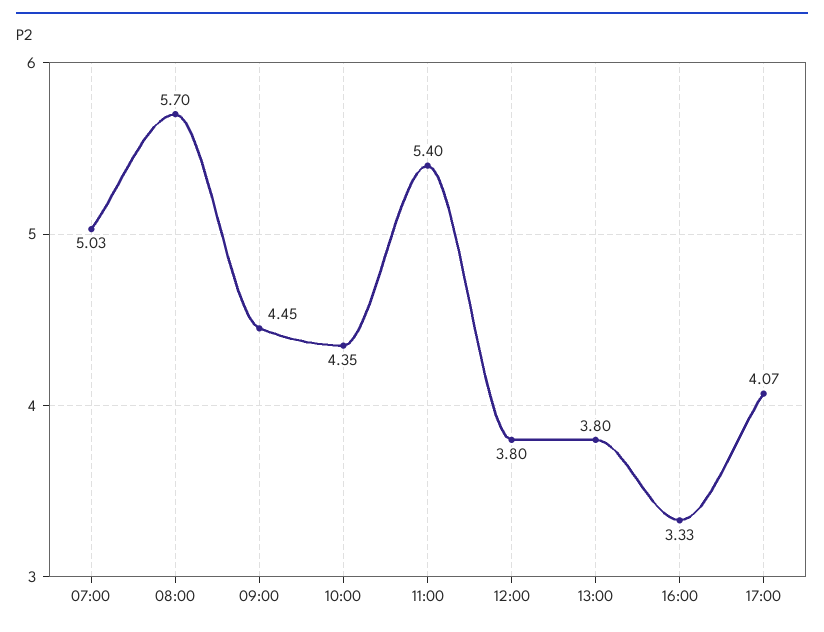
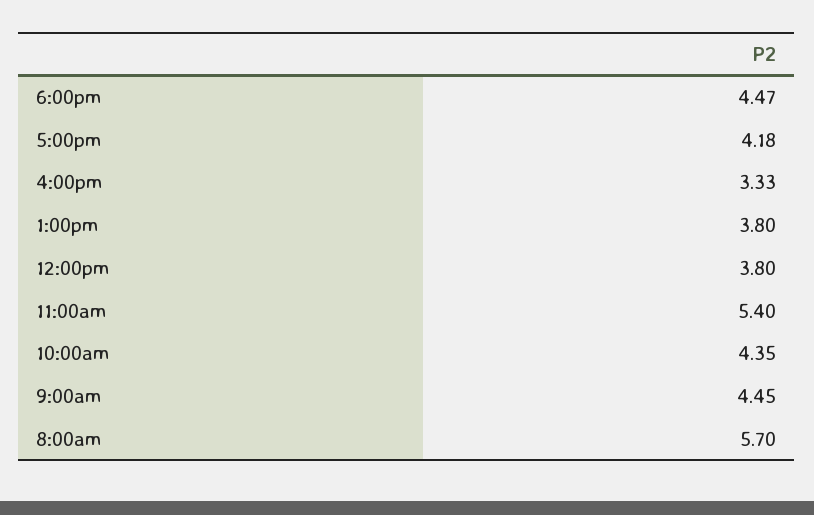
07:00: 5.03 -> none
17:00: 4.07 -> 4.18
6:00pm: none -> 4.47

